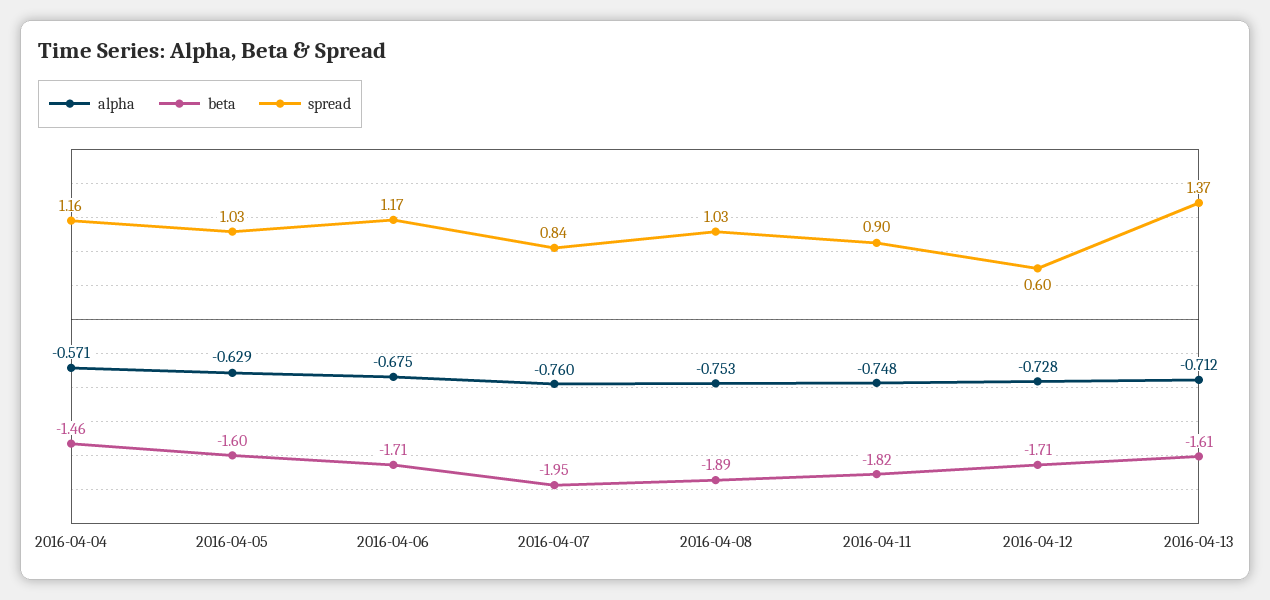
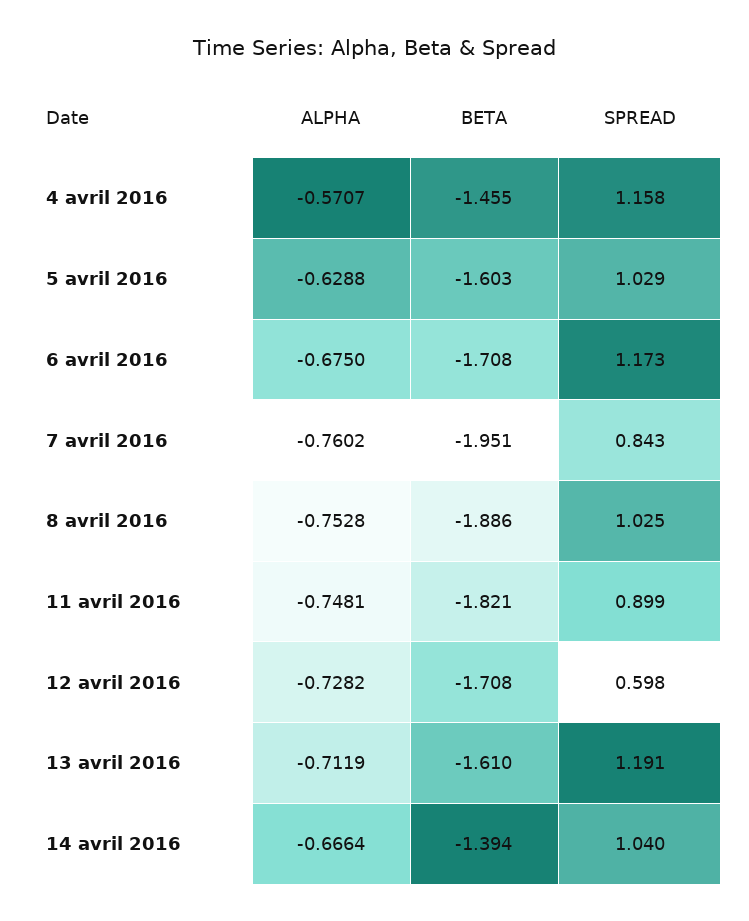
spread, 2016-04-13: 1.37 -> 1.191
alpha, 14 avril 2016: none -> -0.6664
beta, 14 avril 2016: none -> -1.394
spread, 14 avril 2016: none -> 1.04

